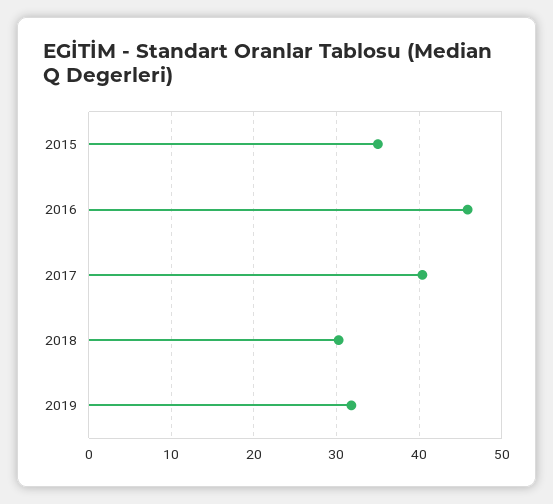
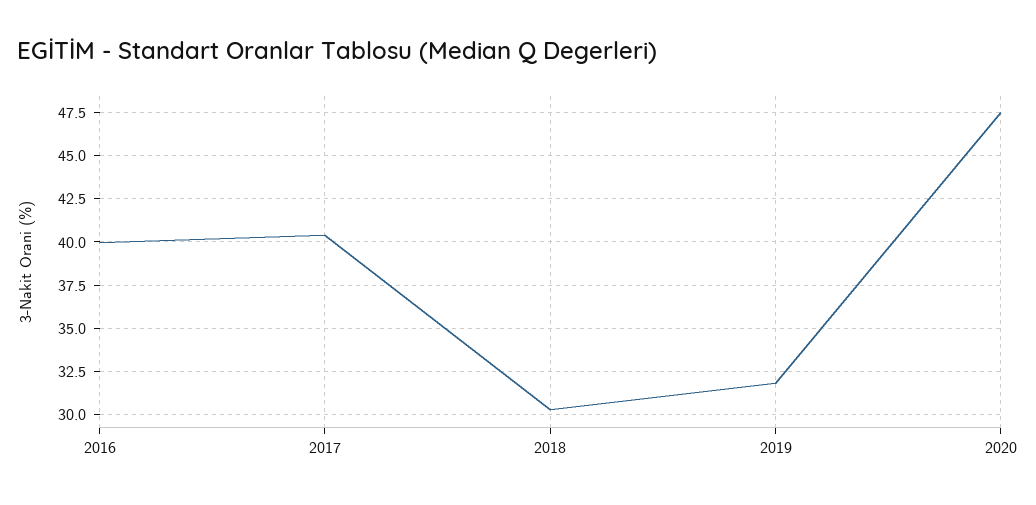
2015: 35 -> none
2016: 46 -> 40
2020: none -> 47.5

